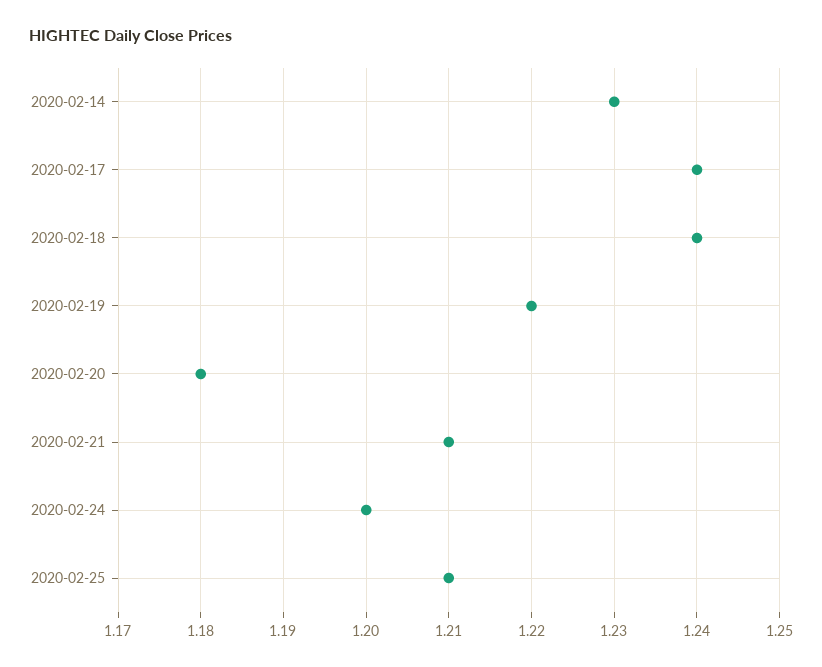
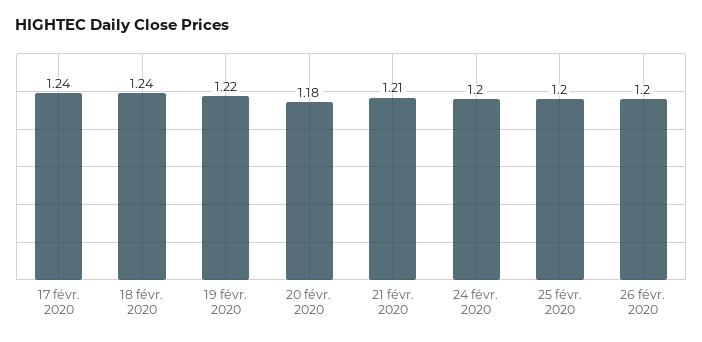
2020-02-14: 1.23 -> none
2020-02-25: 1.21 -> 1.2
26 févr. 2020: none -> 1.2

